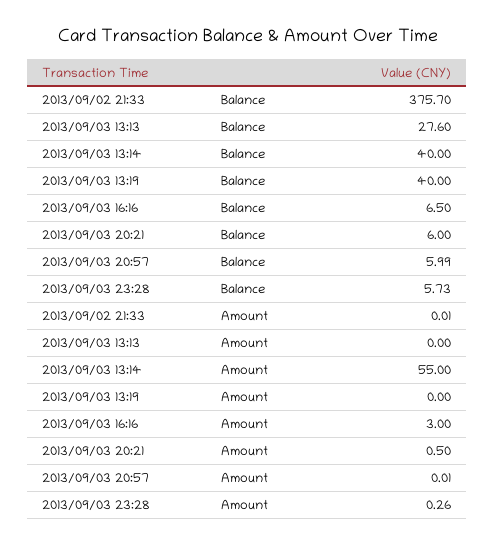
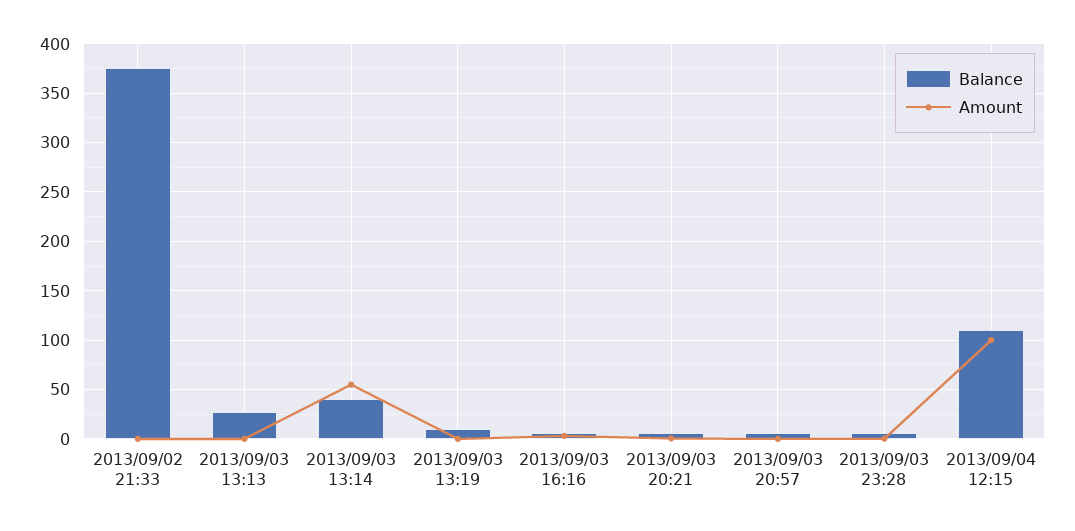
Balance, 2013/09/03 13:19: 40 -> 10
Balance, 2013/09/04 12:15: none -> 110
Amount, 2013/09/04 12:15: none -> 100

